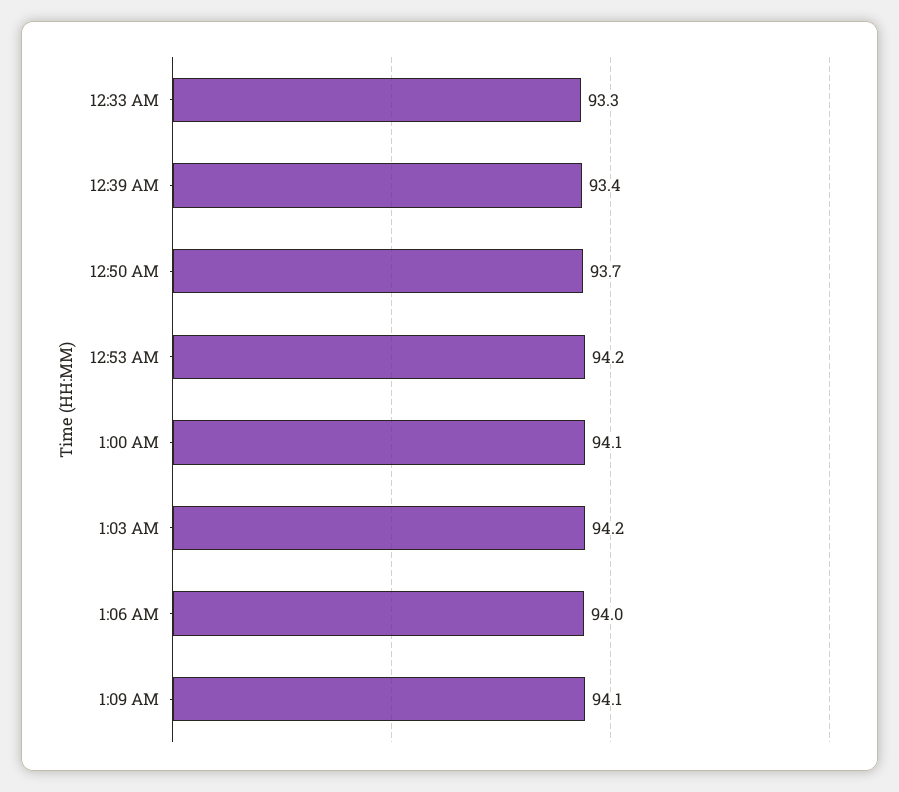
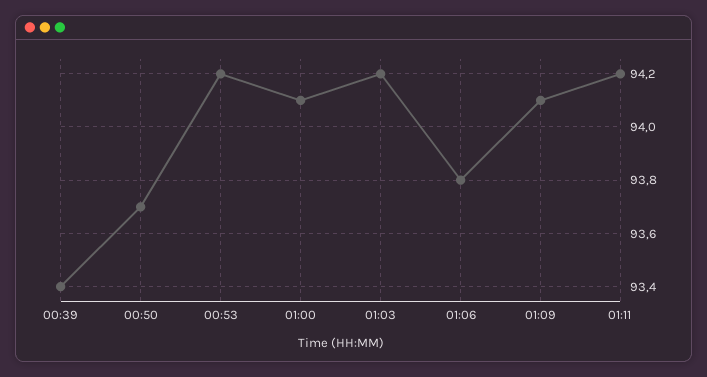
12:33 AM: 93.3 -> none
1:06 AM: 94 -> 93.8
01:11: none -> 94.2

